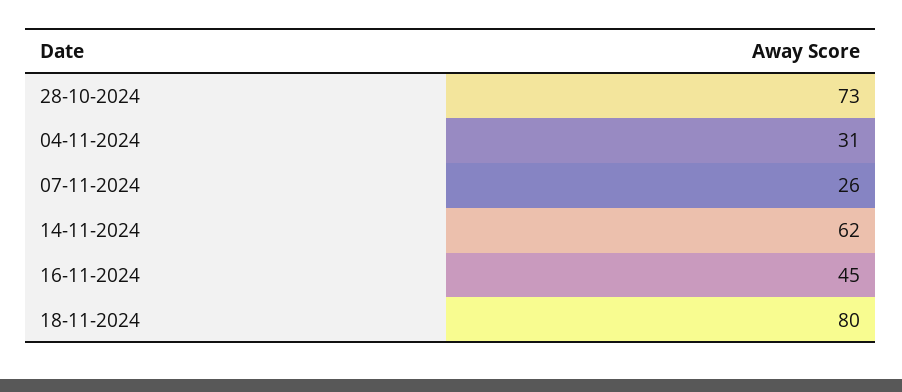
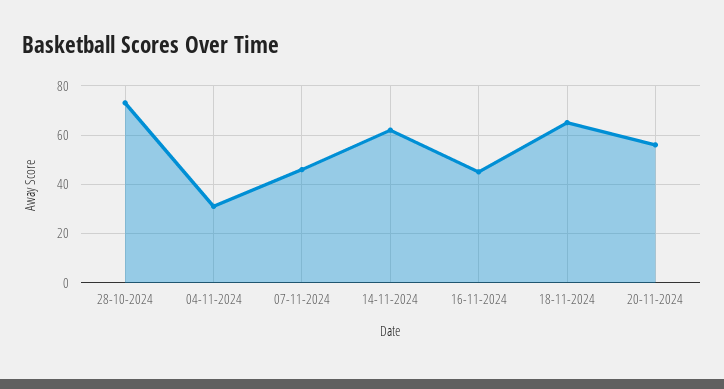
07-11-2024: 26 -> 45
18-11-2024: 80 -> 65
20-11-2024: none -> 55

